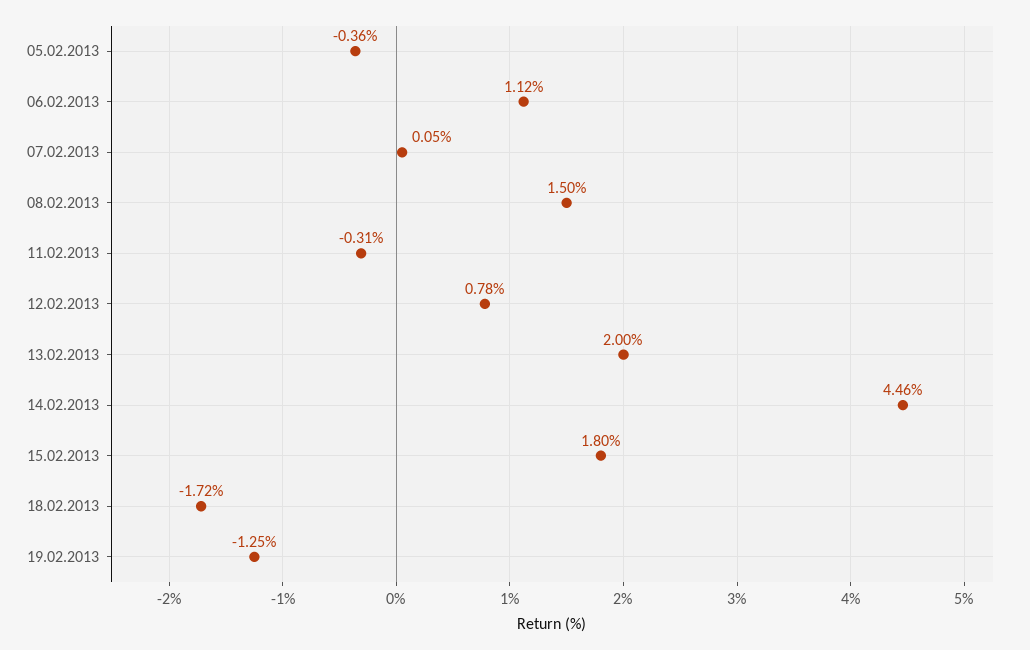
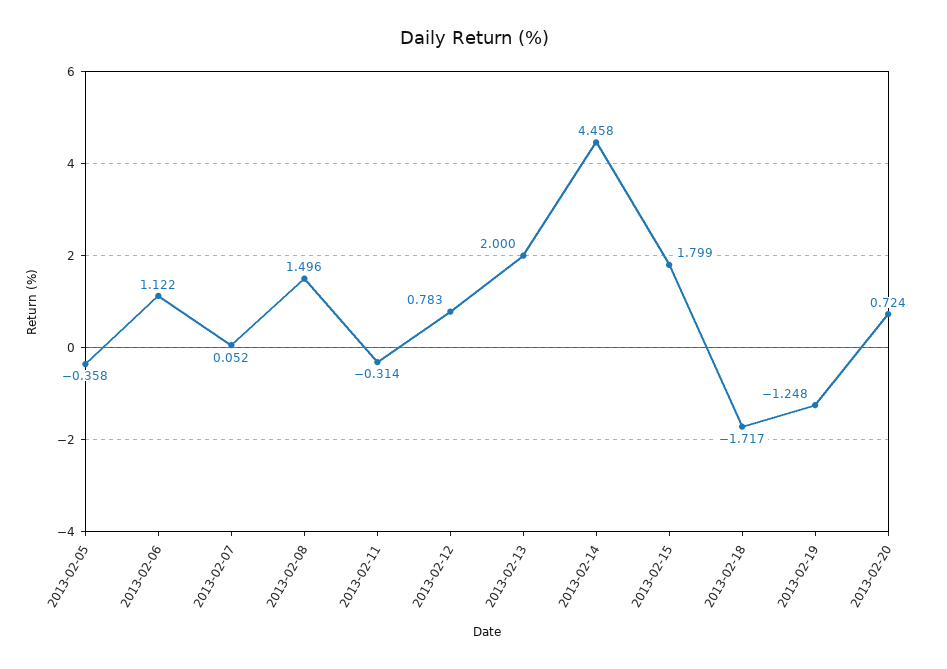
2013-02-20: none -> 0.724

